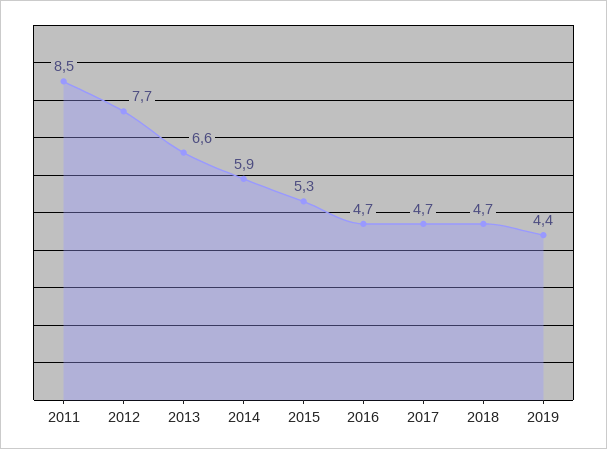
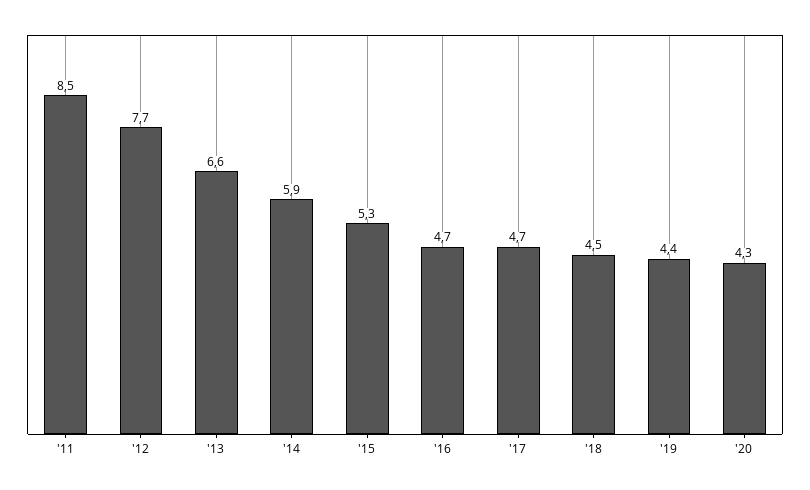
2018: 4.7 -> 4.5
'20: none -> 4.3

